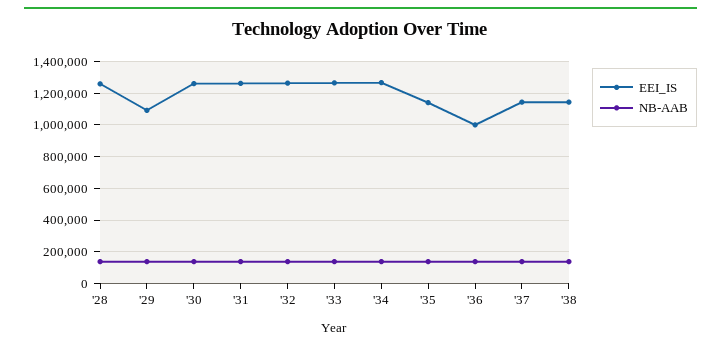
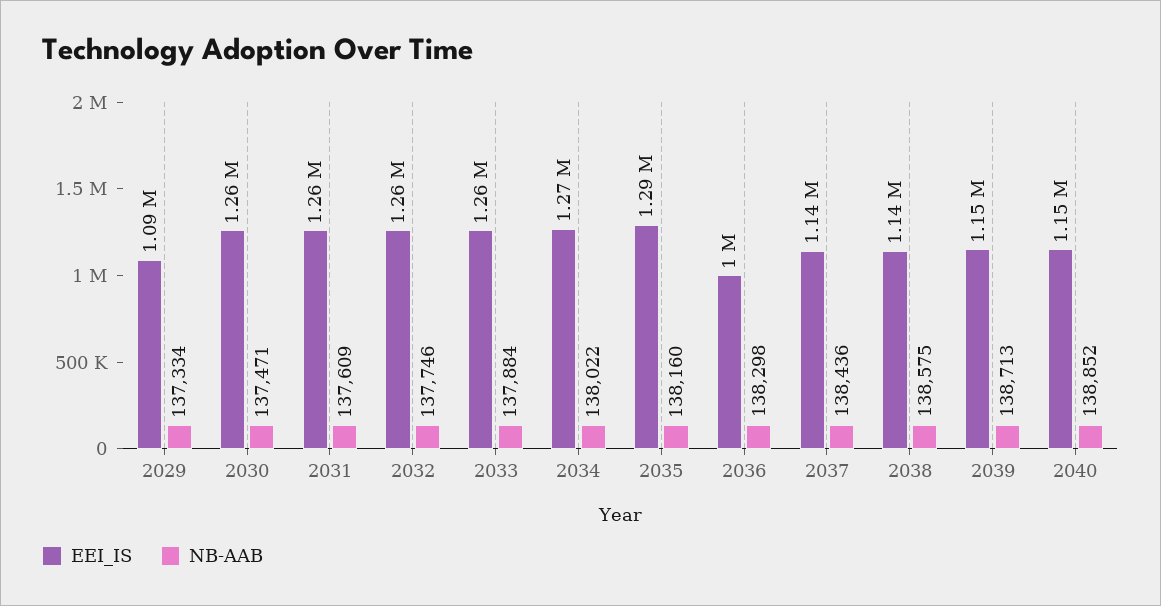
EEI_IS, '28: 1250000 -> none
NB-AAB, '28: 150000 -> none
EEI_IS, '35: 1150000 -> 1290000
EEI_IS, 2039: none -> 1150000
NB-AAB, 2039: none -> 138713
EEI_IS, 2040: none -> 1150000
NB-AAB, 2040: none -> 138852

